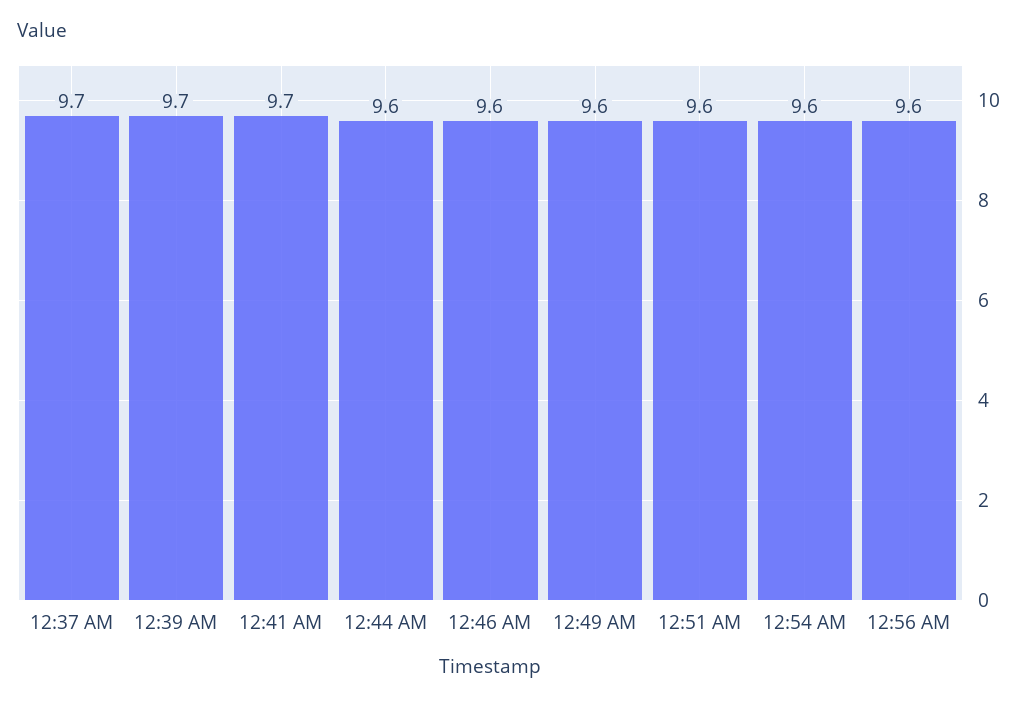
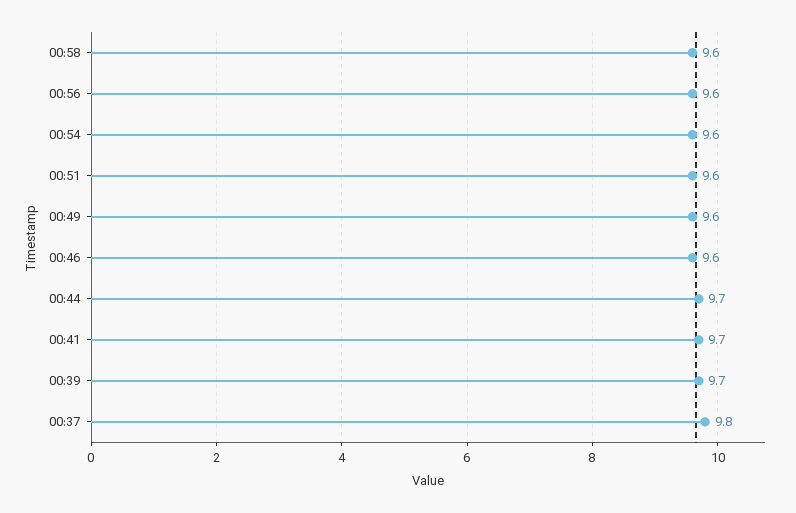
12:37 AM: 9.7 -> 9.8
12:44 AM: 9.6 -> 9.7
00:58: none -> 9.6

